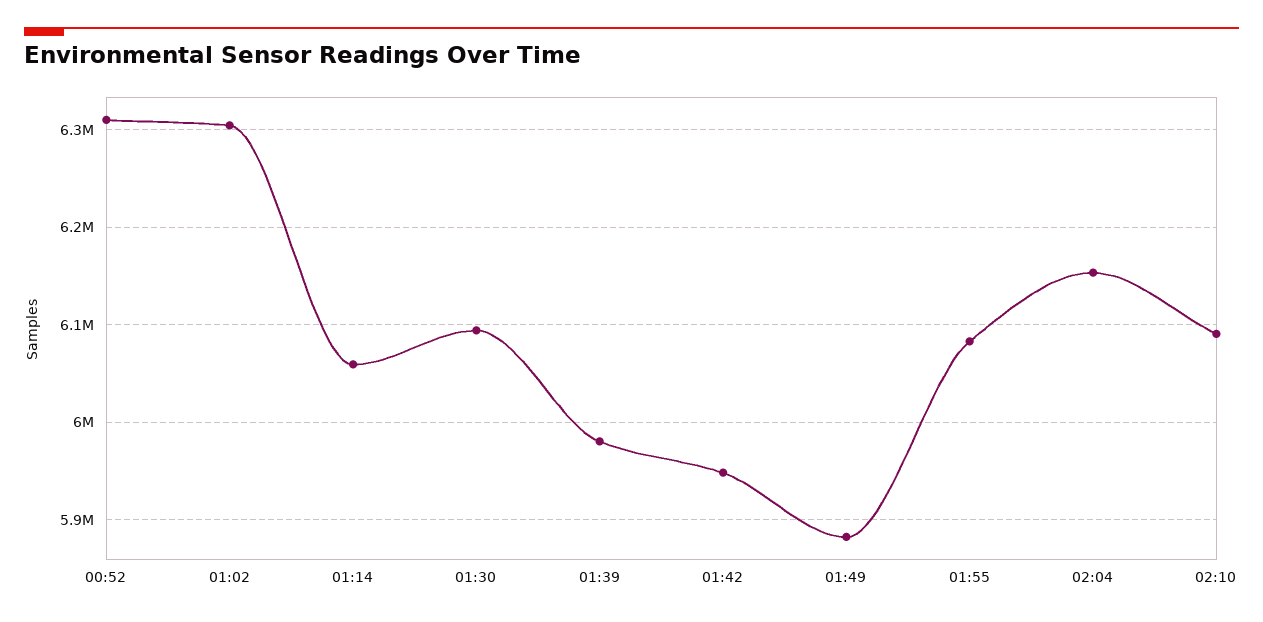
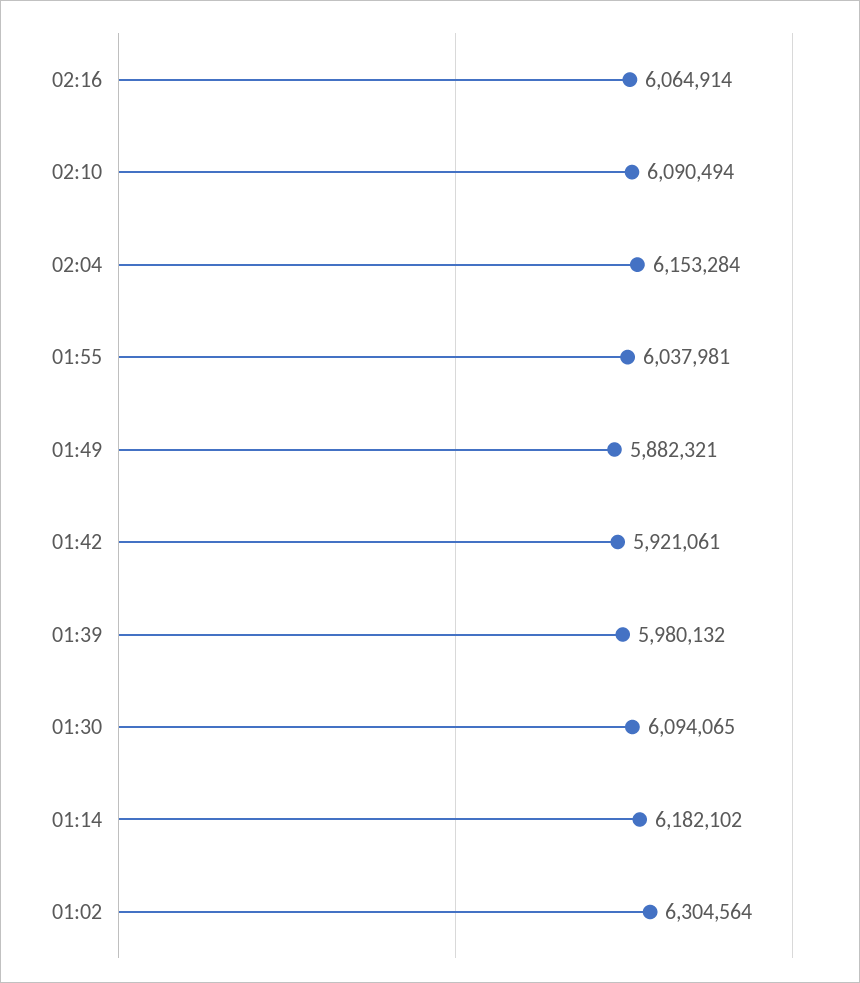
00:52: 6310000 -> none
01:14: 6060000 -> 6182102
01:42: 5950000 -> 5921061
01:55: 6080000 -> 6037981
02:16: none -> 6064914

